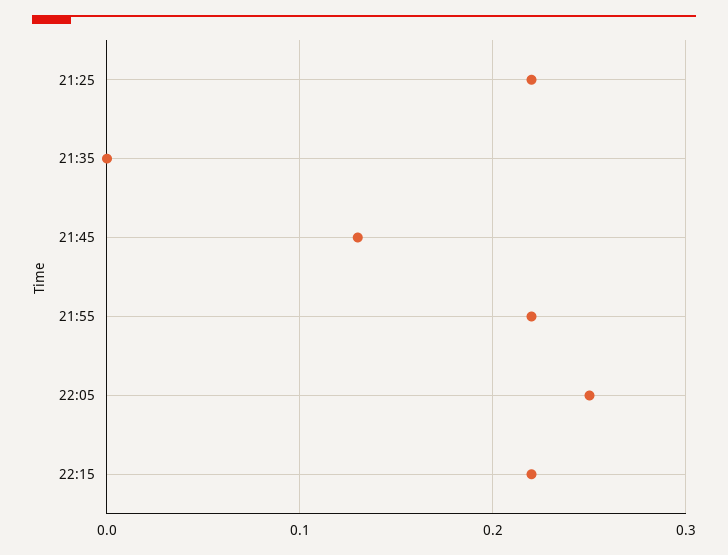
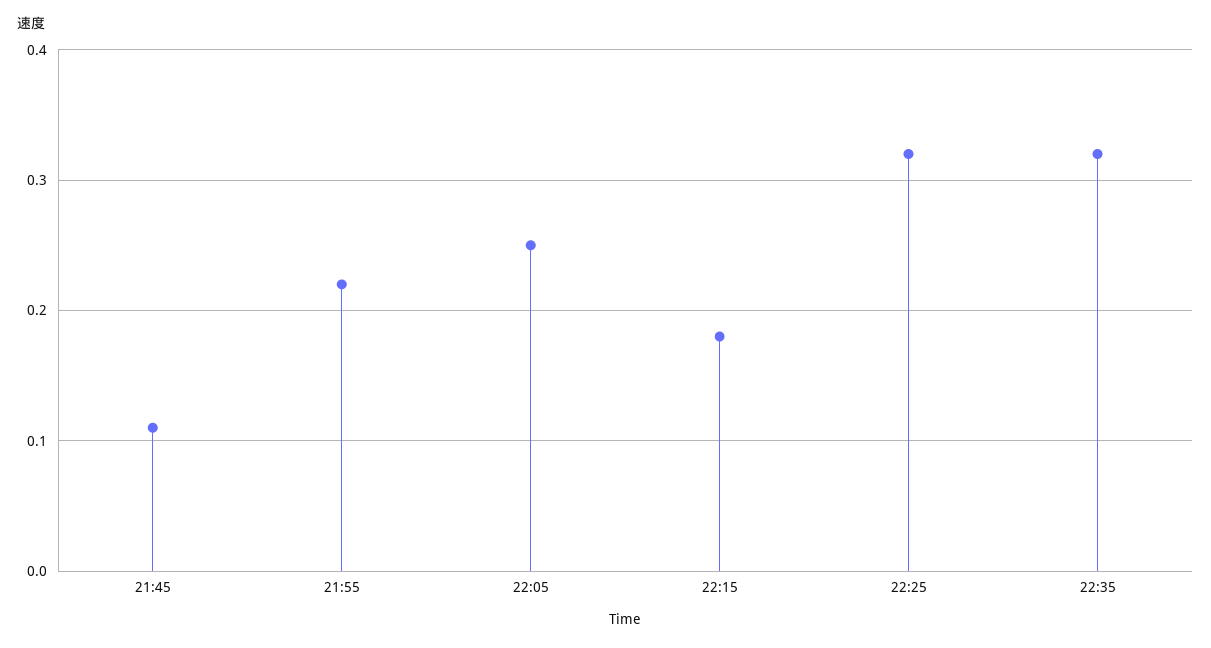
21:25: 0.22 -> none
21:35: 0 -> none
21:45: 0.13 -> 0.11
22:15: 0.22 -> 0.18
22:25: none -> 0.32
22:35: none -> 0.32

